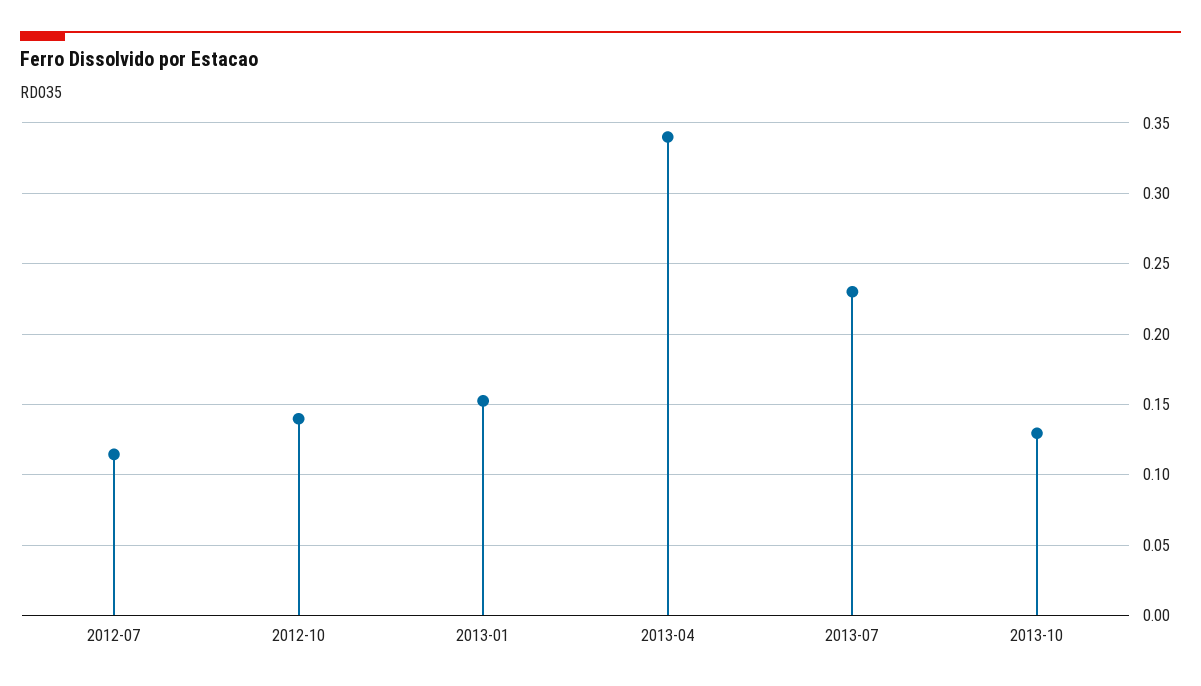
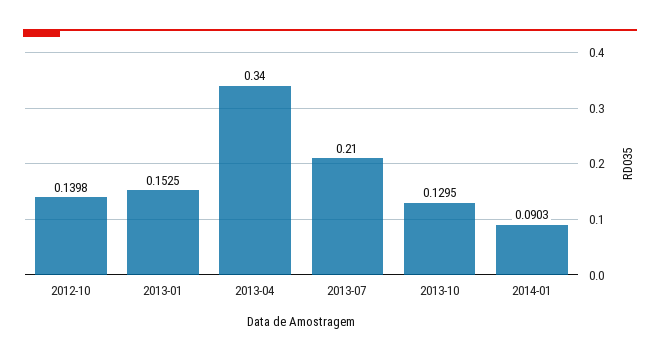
2012-07: 0.115 -> none
2013-07: 0.23 -> 0.21
2014-01: none -> 0.0903

